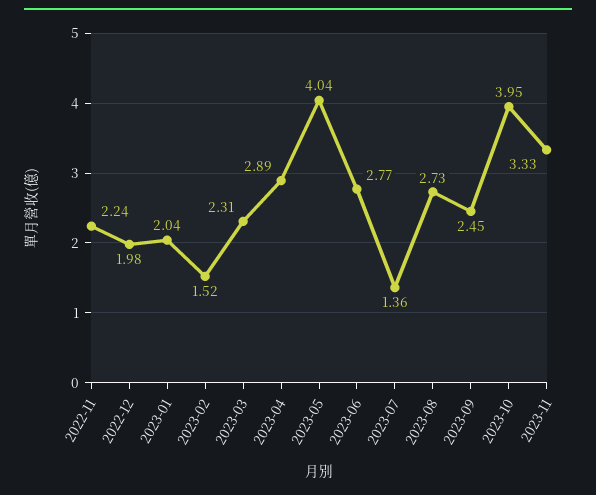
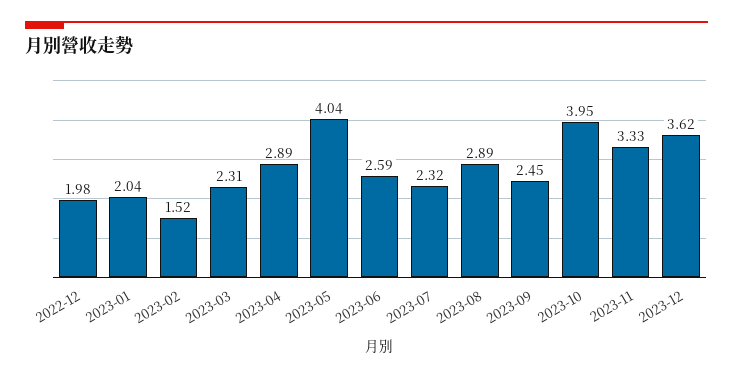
2022-11: 2.24 -> none
2023-06: 2.77 -> 2.59
2023-07: 1.36 -> 2.32
2023-08: 2.73 -> 2.89
2023-12: none -> 3.62

